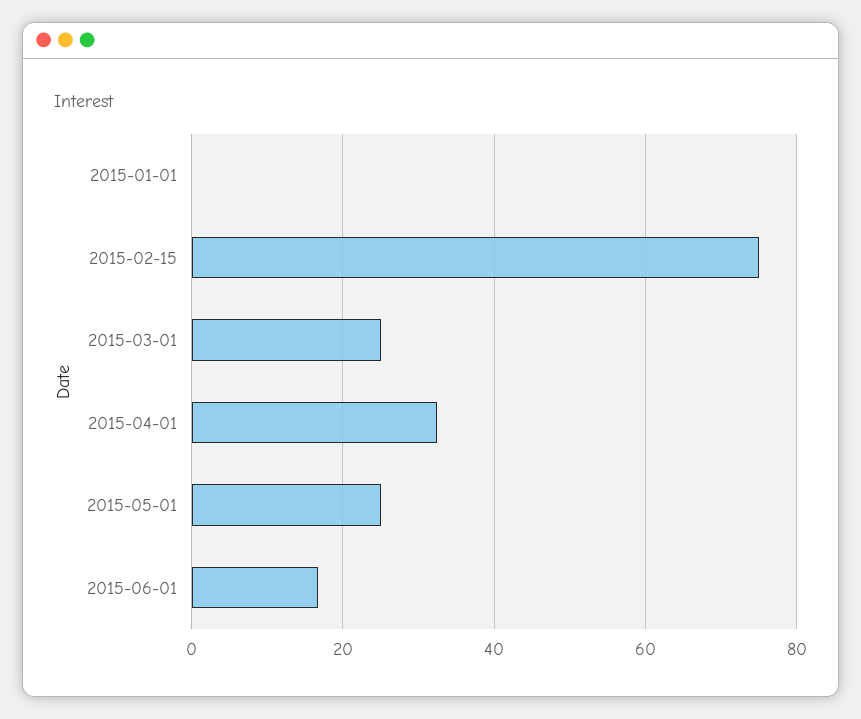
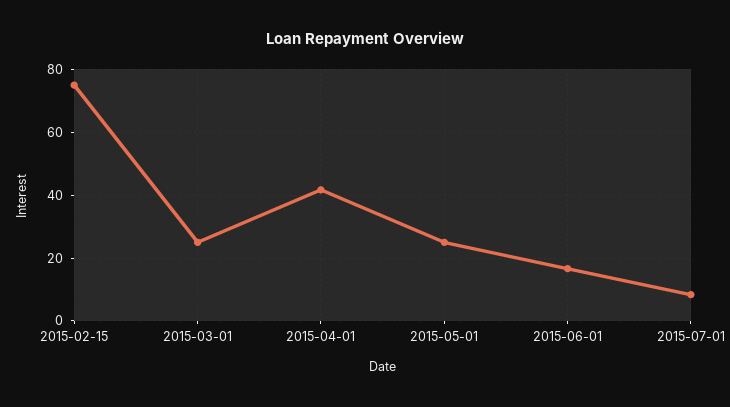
2015-01-01: 0 -> none
2015-04-01: 32 -> 42
2015-07-01: none -> 8

